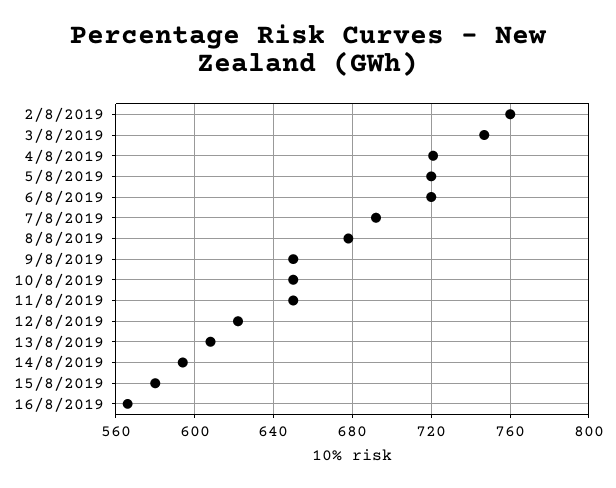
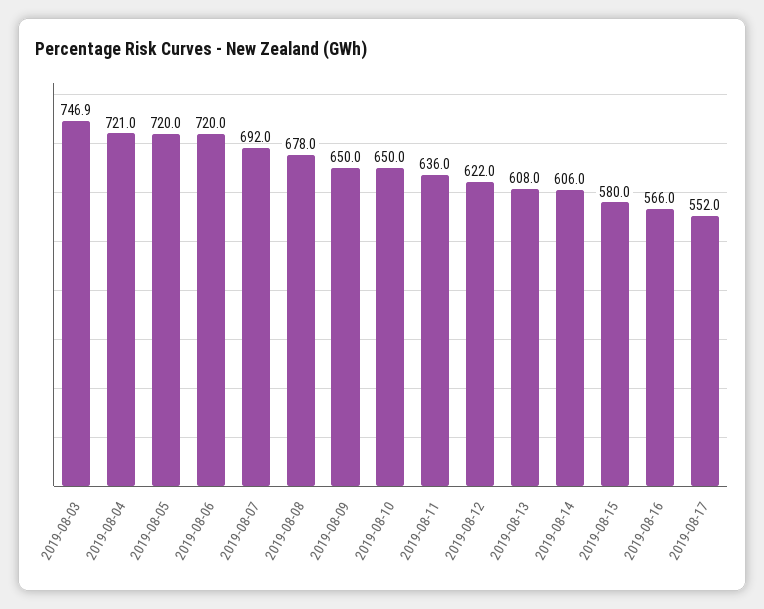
2/8/2019: 760 -> none
11/8/2019: 650 -> 636
14/8/2019: 595 -> 606
2019-08-17: none -> 552

